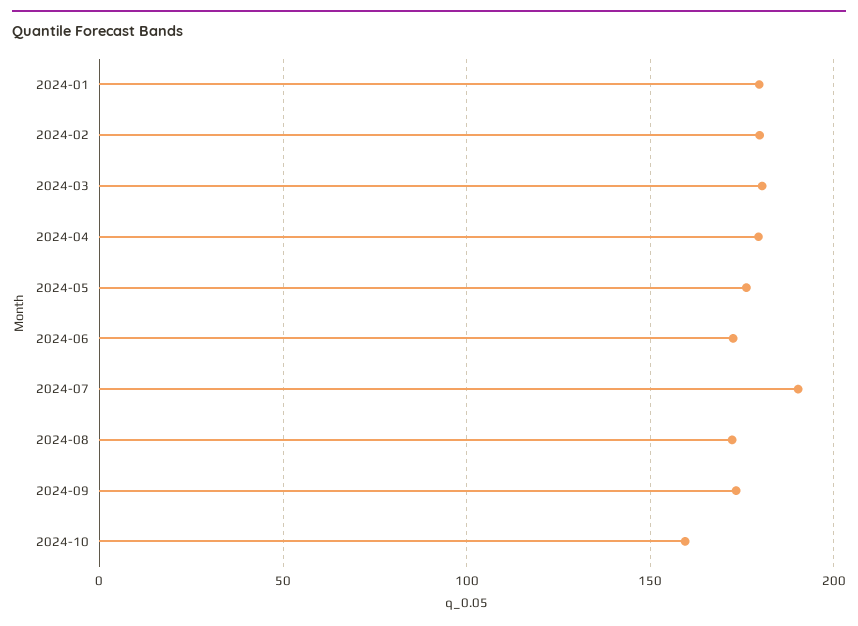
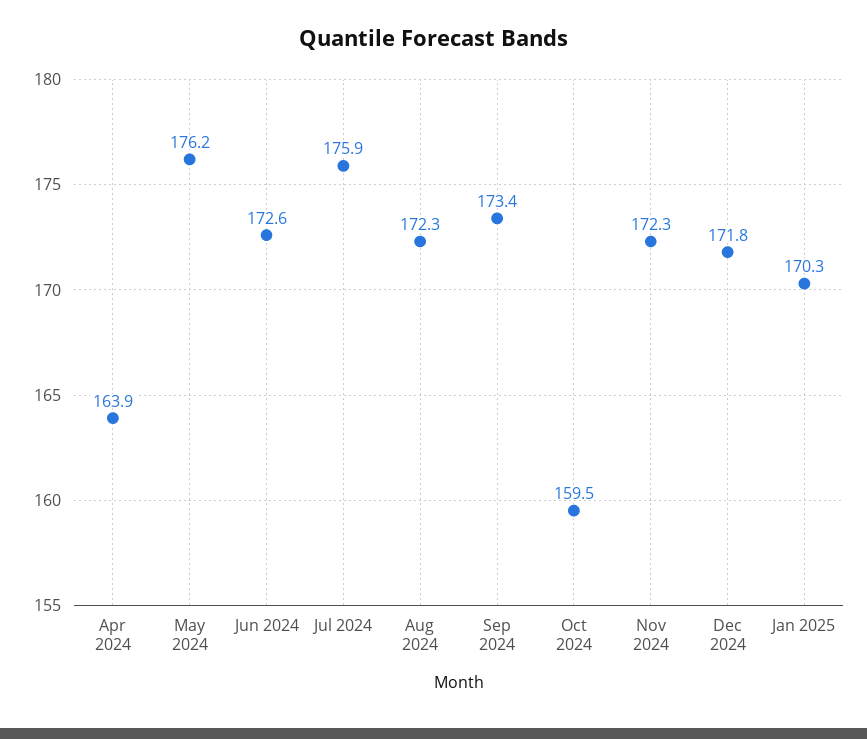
2024-01: 180 -> none
2024-02: 180 -> none
2024-03: 180 -> none
2024-04: 180 -> 163.9
2024-07: 190 -> 175.9
Nov 2024: none -> 172.3
Dec 2024: none -> 171.8
Jan 2025: none -> 170.3

